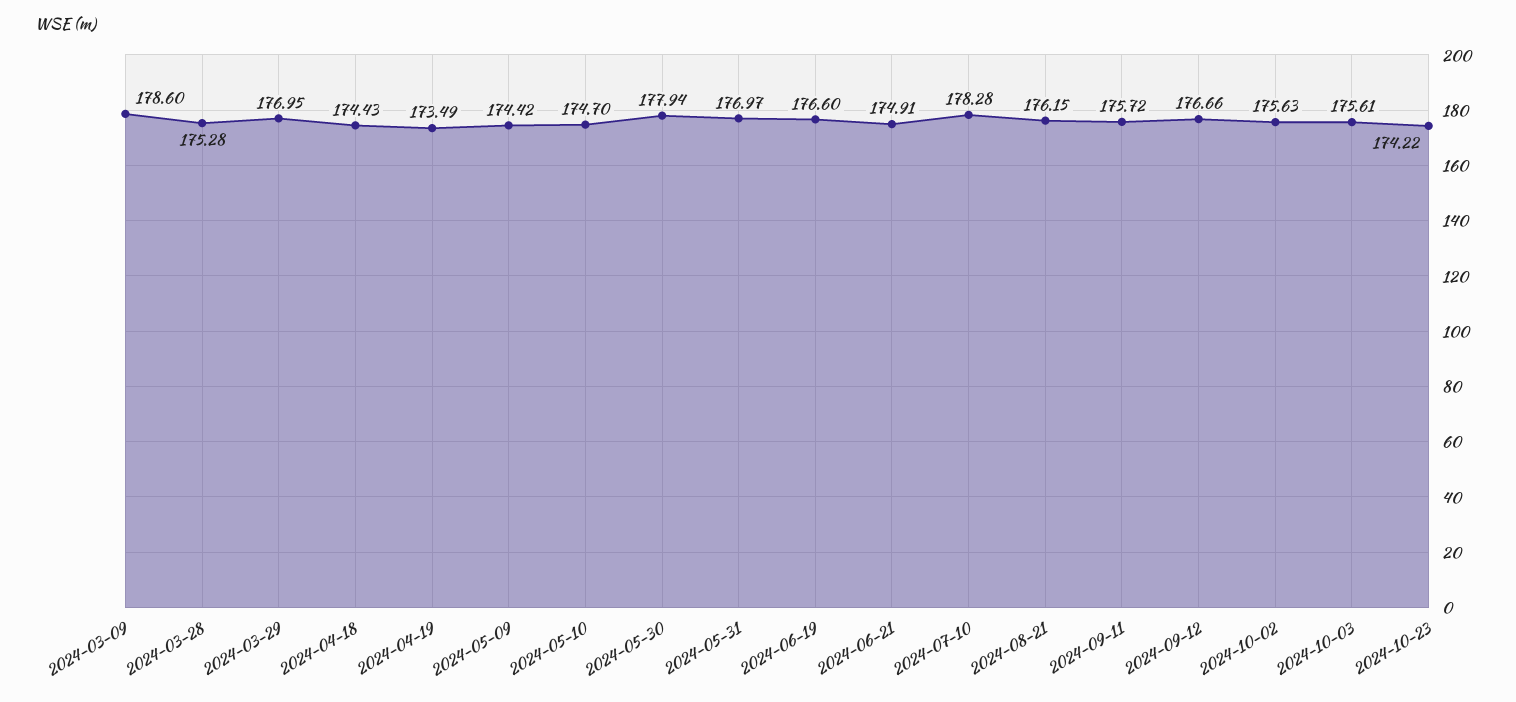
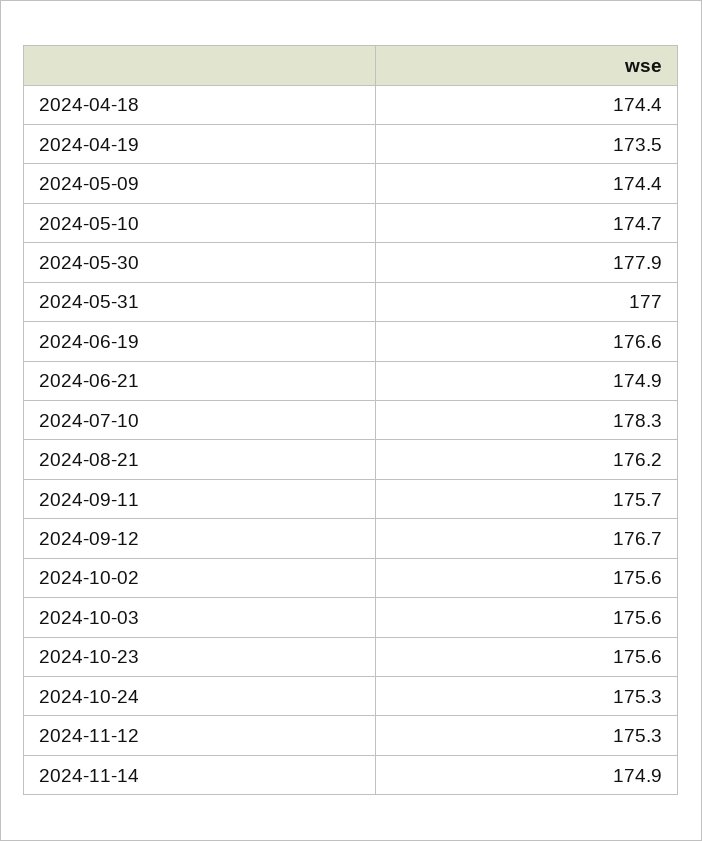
2024-03-09: 178.6 -> none
2024-03-28: 175.28 -> none
2024-03-29: 176.95 -> none
2024-10-23: 174.22 -> 175.6
2024-10-24: none -> 175.3
2024-11-12: none -> 175.3
2024-11-14: none -> 174.9

